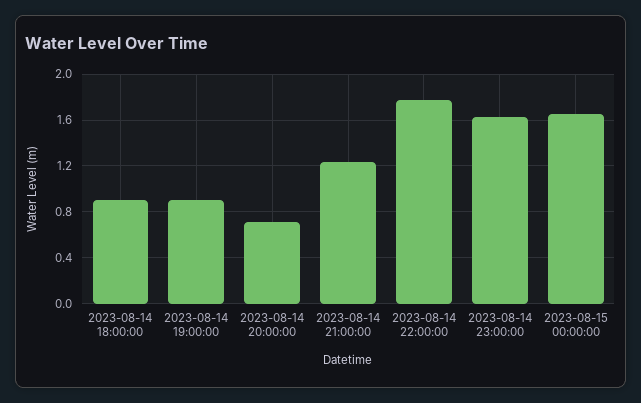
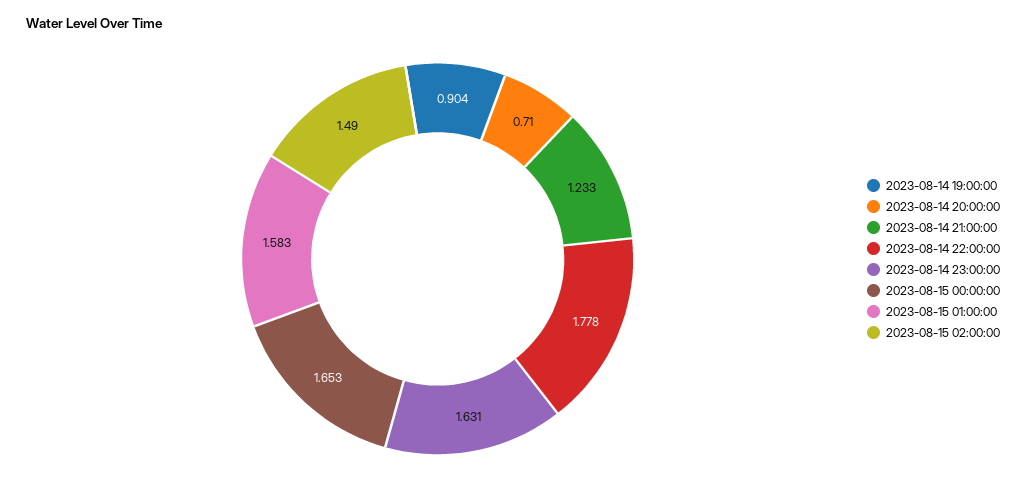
2023-08-14 18:00:00: 0.9 -> none
2023-08-15 01:00:00: none -> 1.583
2023-08-15 02:00:00: none -> 1.49

